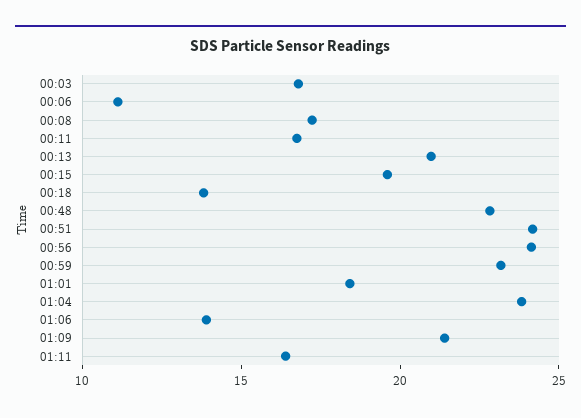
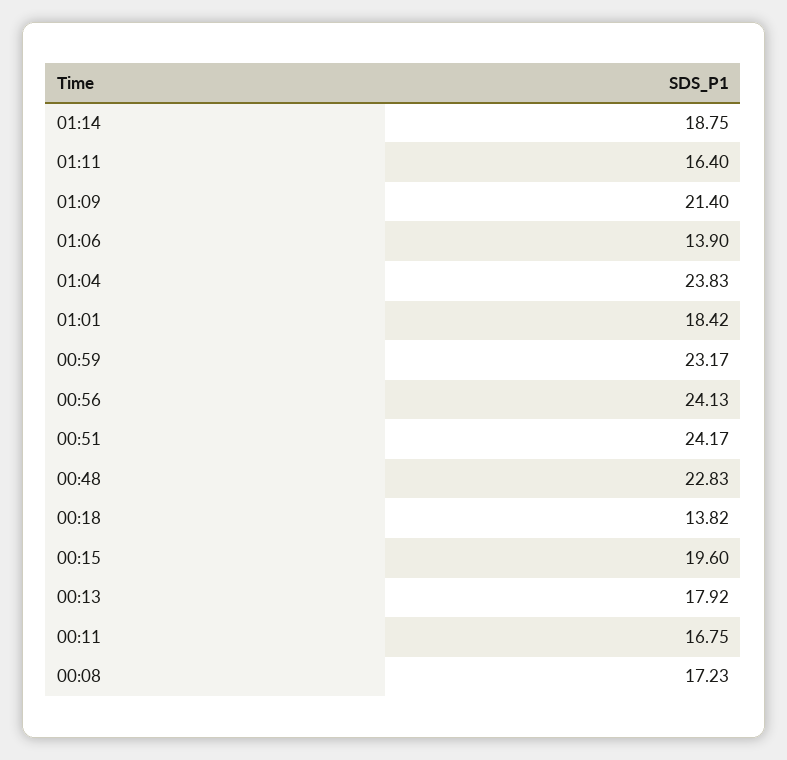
00:03: 17 -> none
00:06: 11 -> none
00:13: 21 -> 17.92
01:14: none -> 18.75

